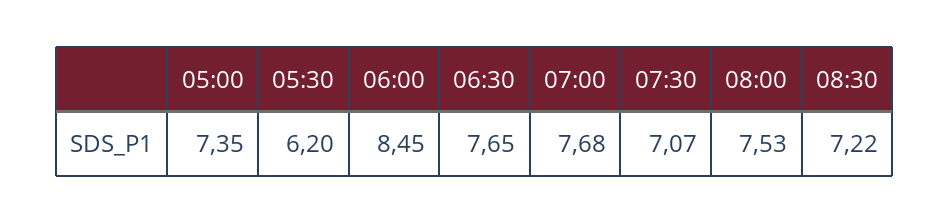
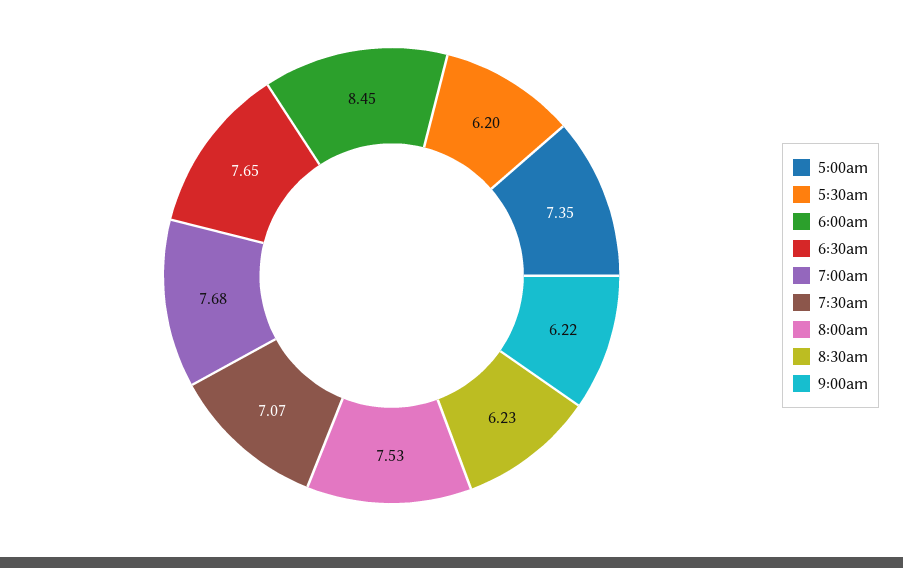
08:30: 7.22 -> 6.23
9:00am: none -> 6.22

